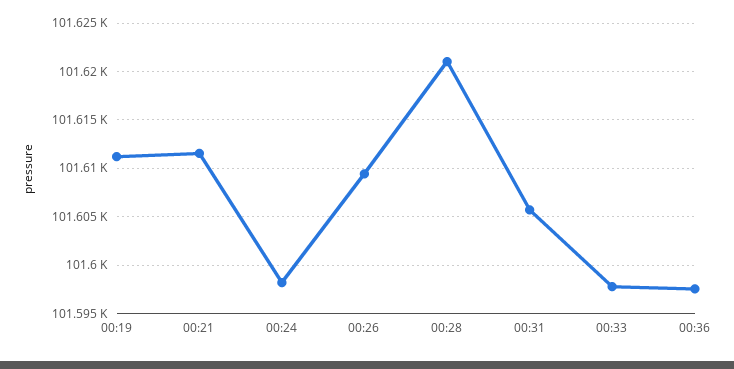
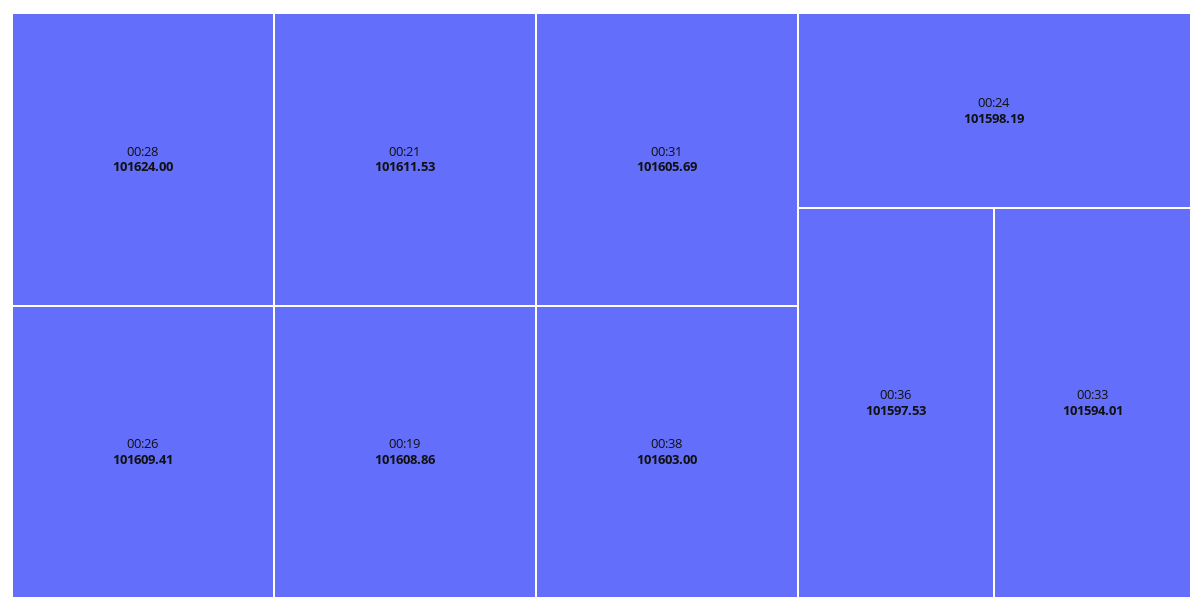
00:19: 101611 -> 101608.86
00:28: 101621 -> 101624
00:33: 101598 -> 101594.01
00:38: none -> 101603

